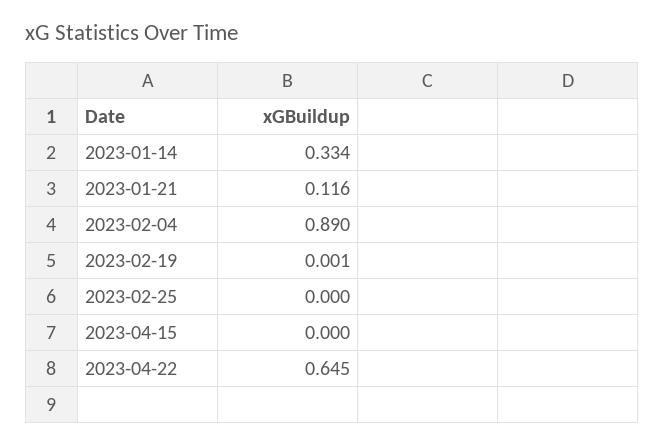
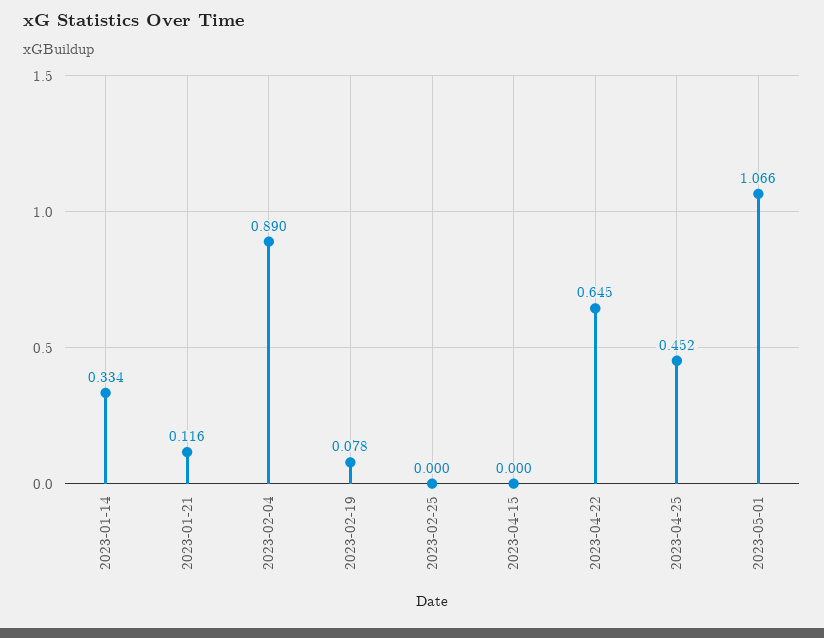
2023-02-19: 0.001 -> 0.078
2023-04-25: none -> 0.452
2023-05-01: none -> 1.066

